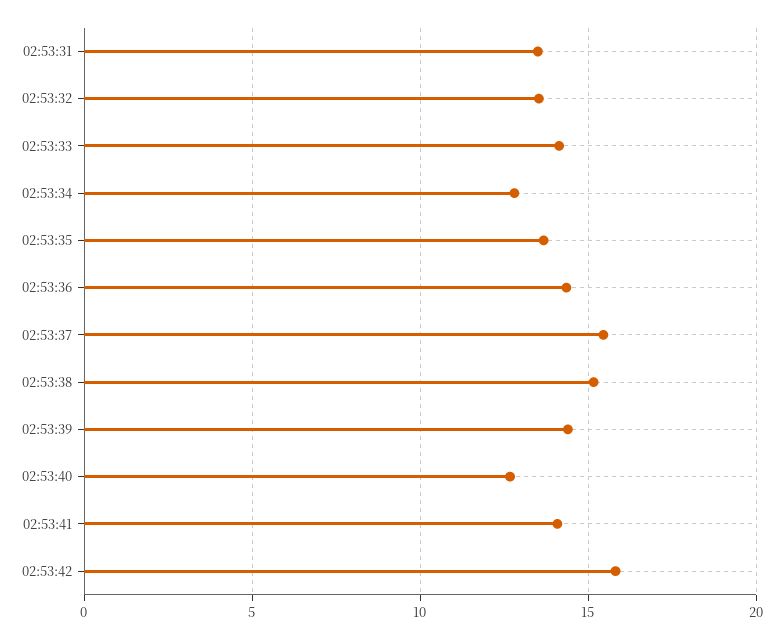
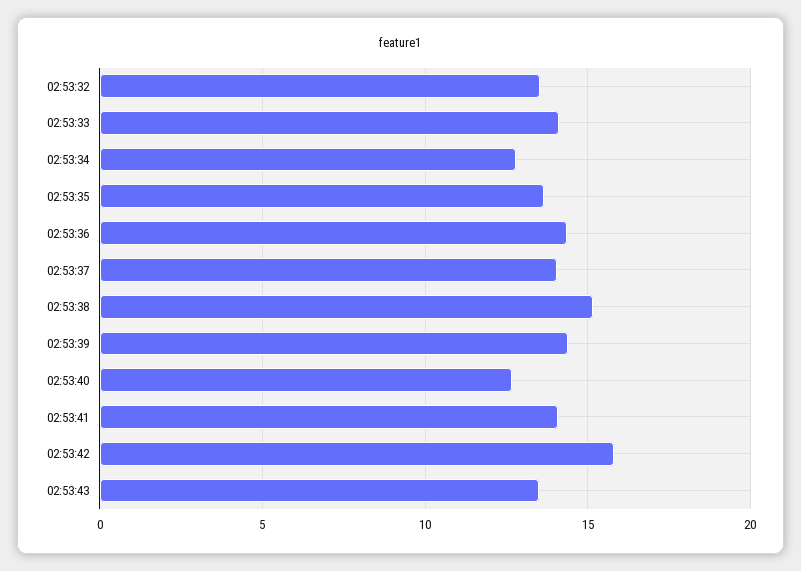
02:53:31: 13.5 -> none
02:53:37: 15.5 -> 14
02:53:43: none -> 13.5

